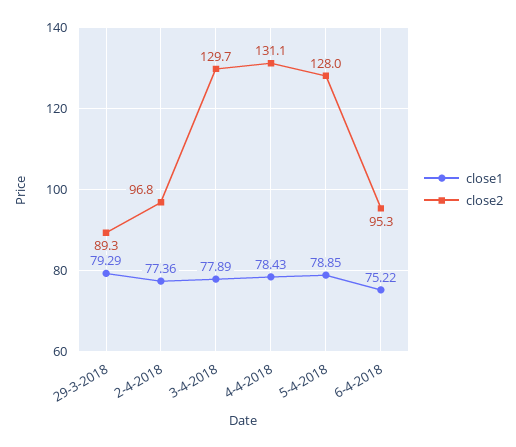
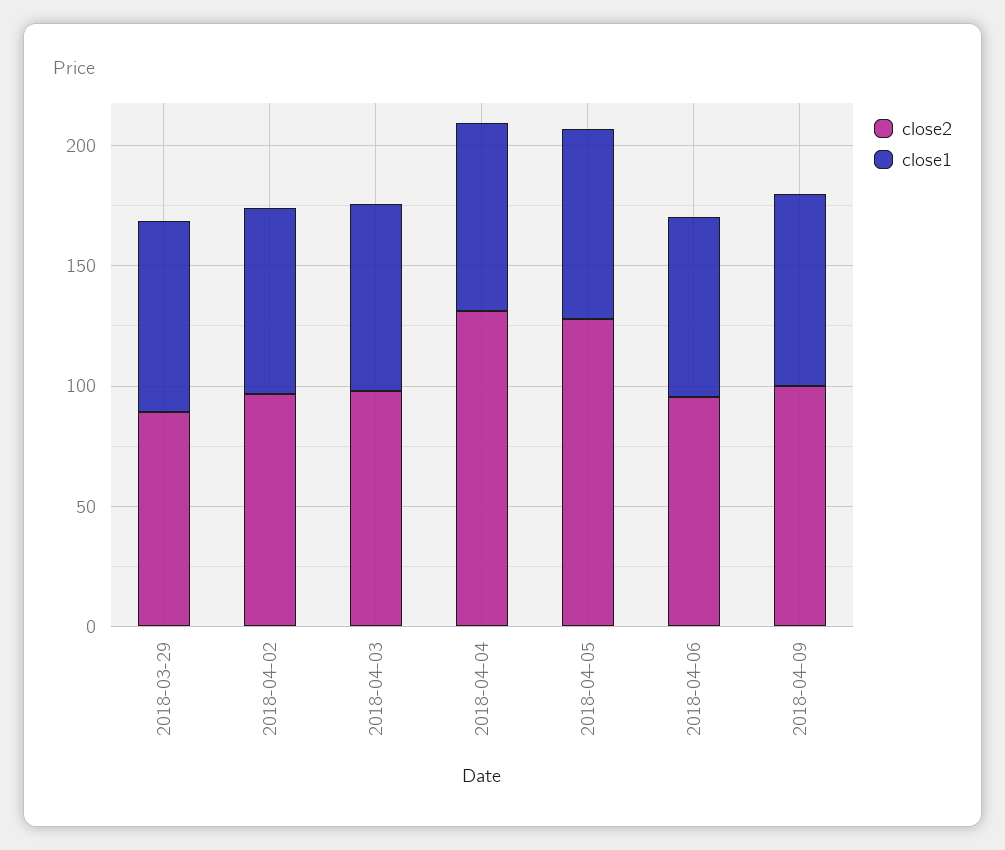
close2, 3-4-2018: 129.7 -> 100
close2, 2018-04-09: none -> 100
close1, 2018-04-09: none -> 80

